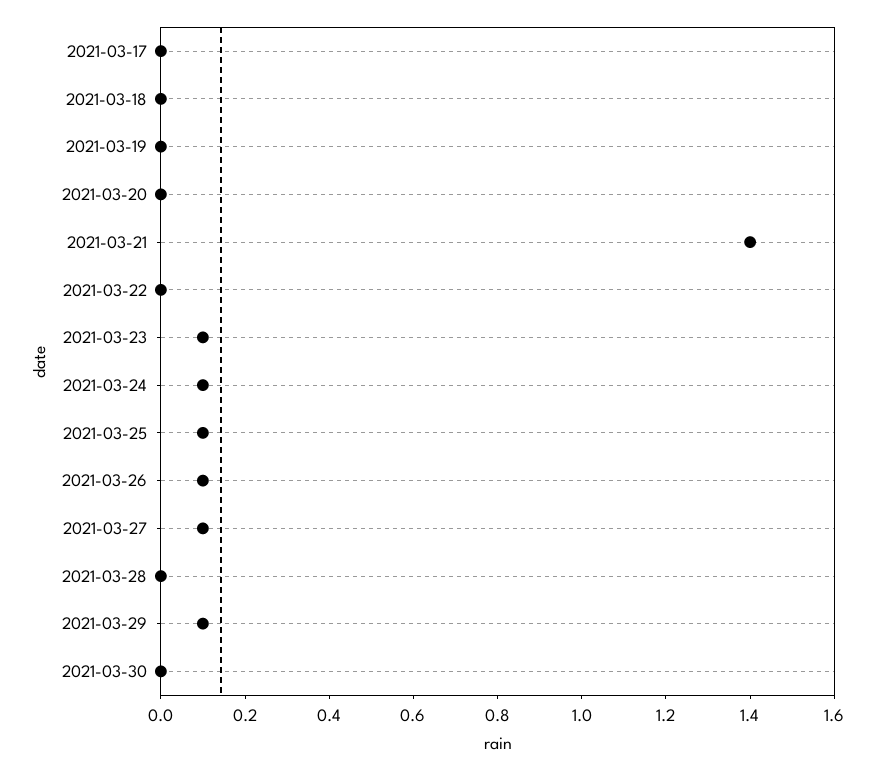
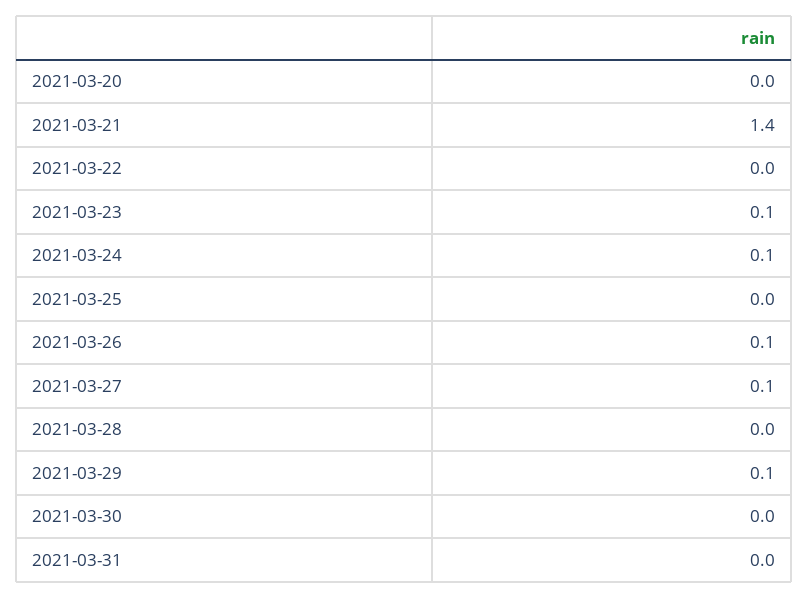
2021-03-17: 0 -> none
2021-03-18: 0 -> none
2021-03-19: 0 -> none
2021-03-25: 0.1 -> 0
2021-03-31: none -> 0

